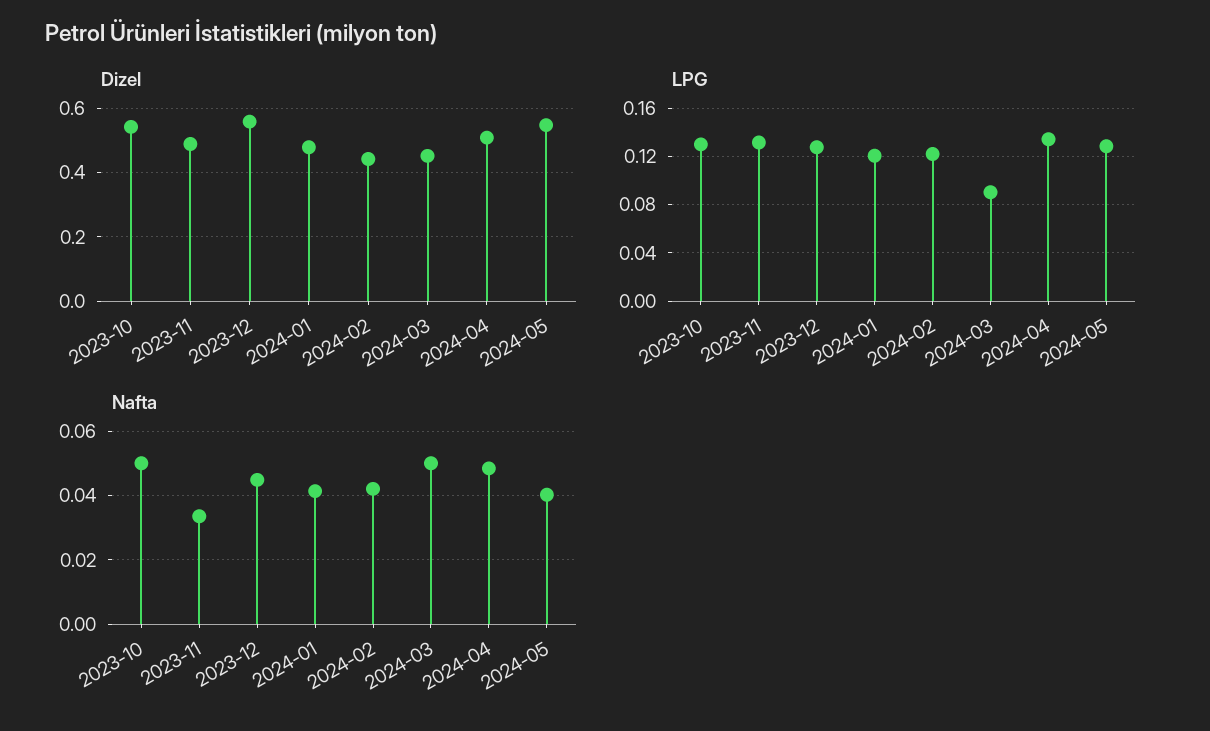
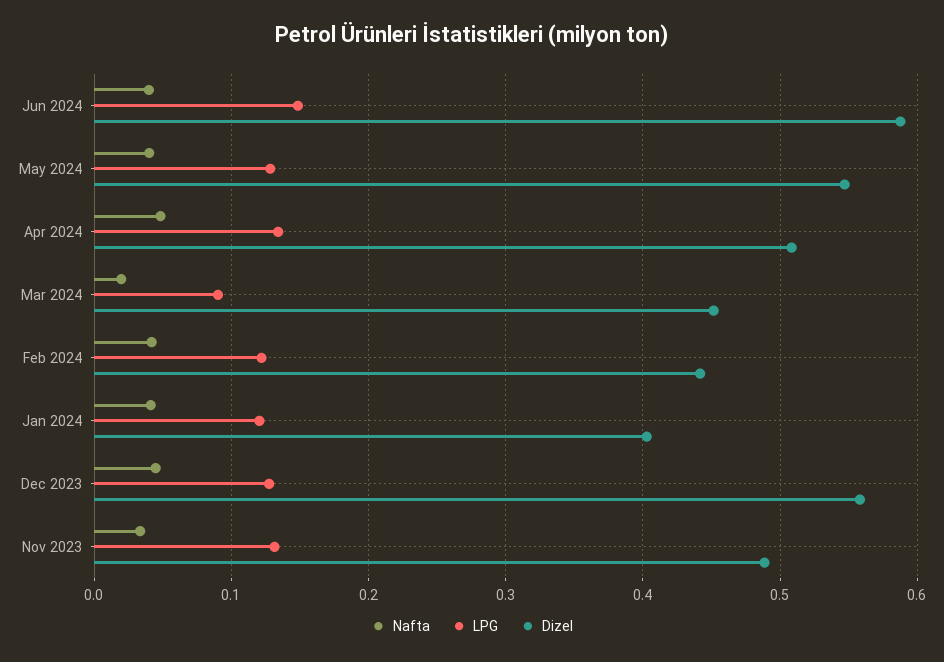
Dizel, 2023-10: 0.54 -> none
Dizel, 2024-01: 0.48 -> 0.4
LPG, 2023-10: 0.13 -> none
Nafta, 2023-10: 0.05 -> none
Nafta, 2024-03: 0.05 -> 0.02
Nafta, Jun 2024: none -> 0.04
LPG, Jun 2024: none -> 0.15
Dizel, Jun 2024: none -> 0.59

